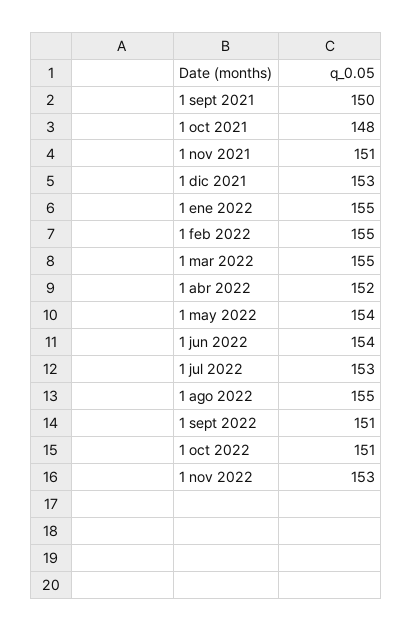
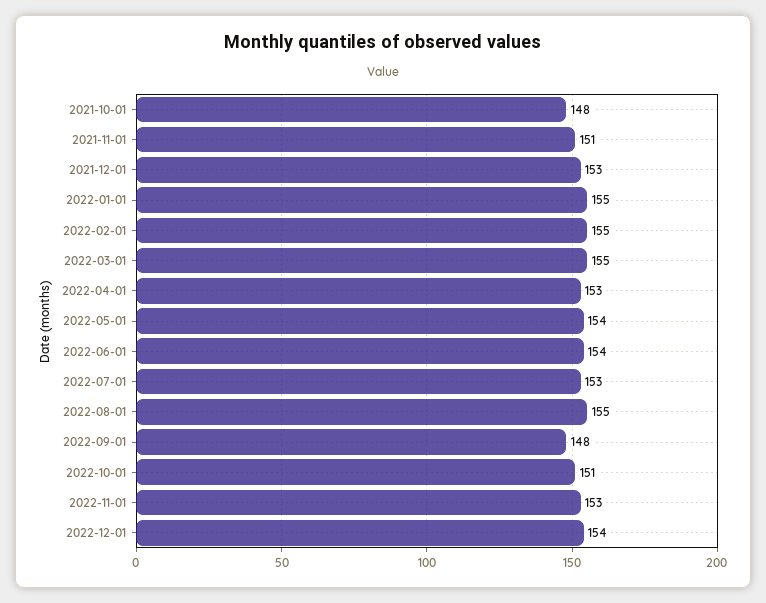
1 sept 2021: 150 -> none
1 abr 2022: 152 -> 153
1 sept 2022: 151 -> 148
2022-12-01: none -> 154

